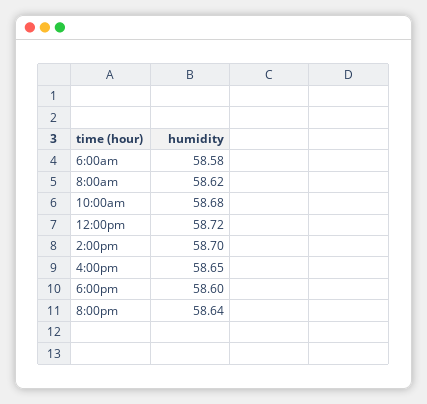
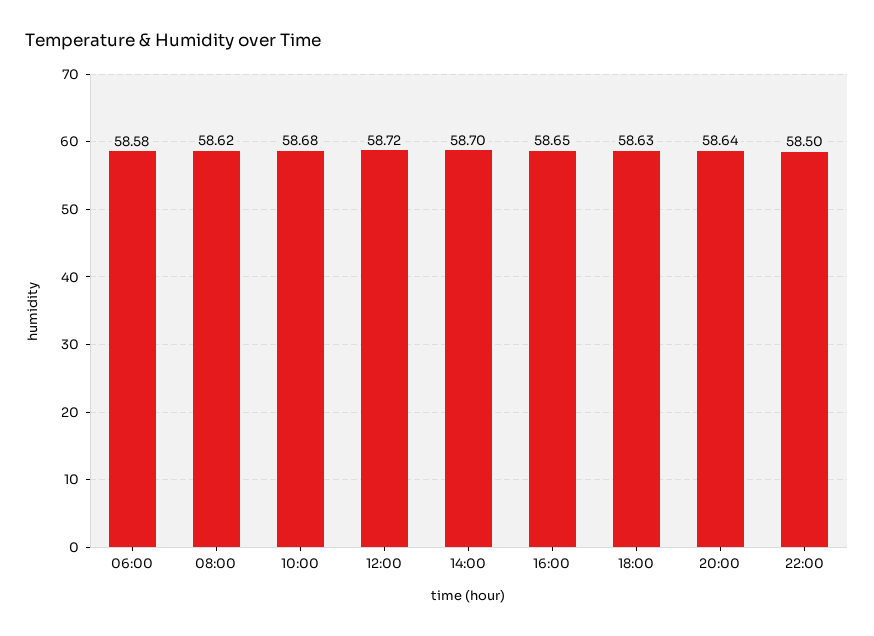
6:00pm: 58.6 -> 58.63
22:00: none -> 58.5

